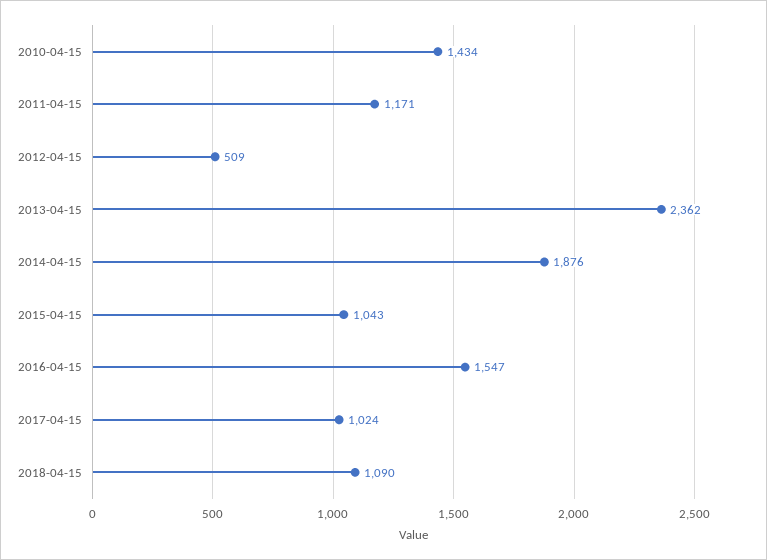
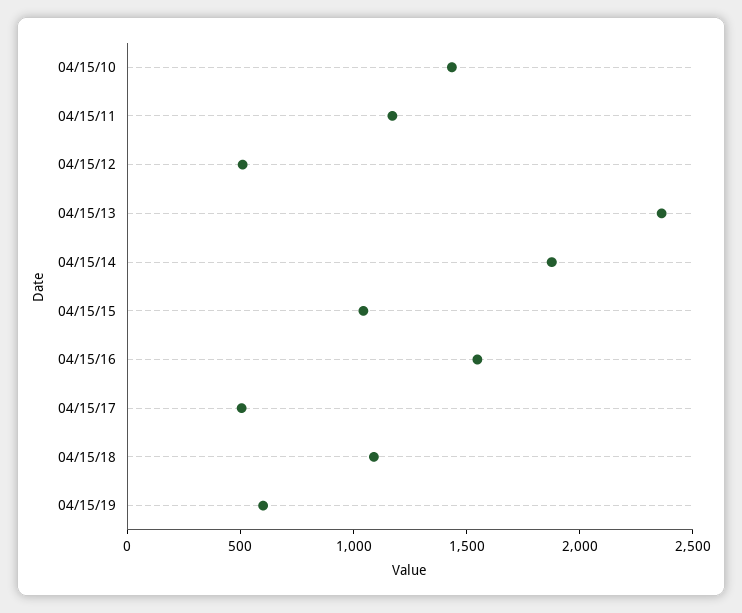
2017-04-15: 1024 -> 500
04/15/19: none -> 600

